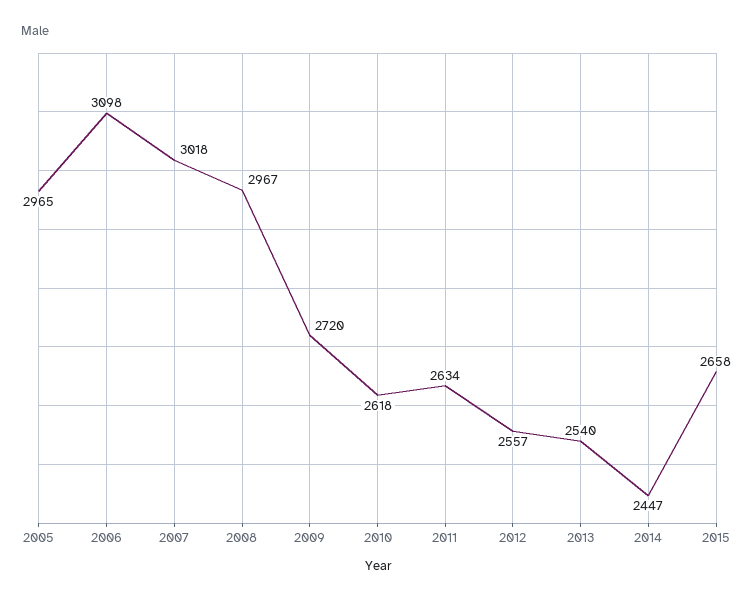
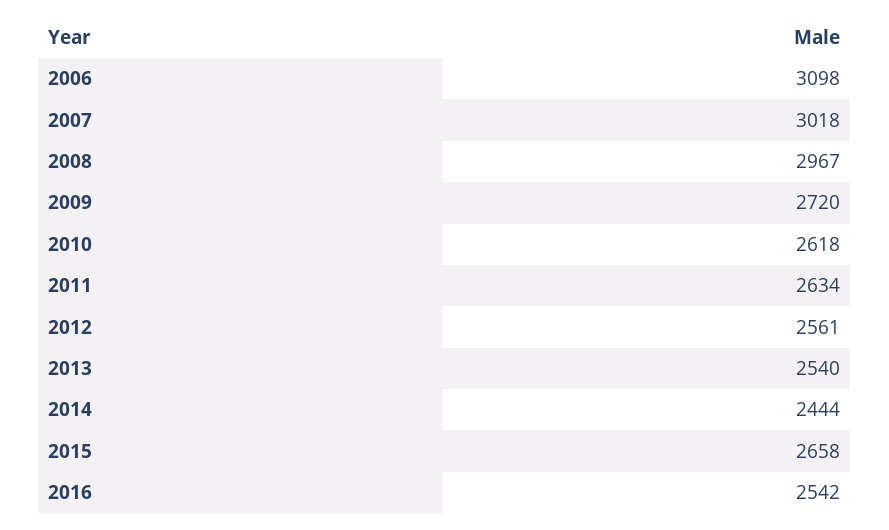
2005: 2965 -> none
2012: 2557 -> 2561
2014: 2447 -> 2444
2016: none -> 2542

